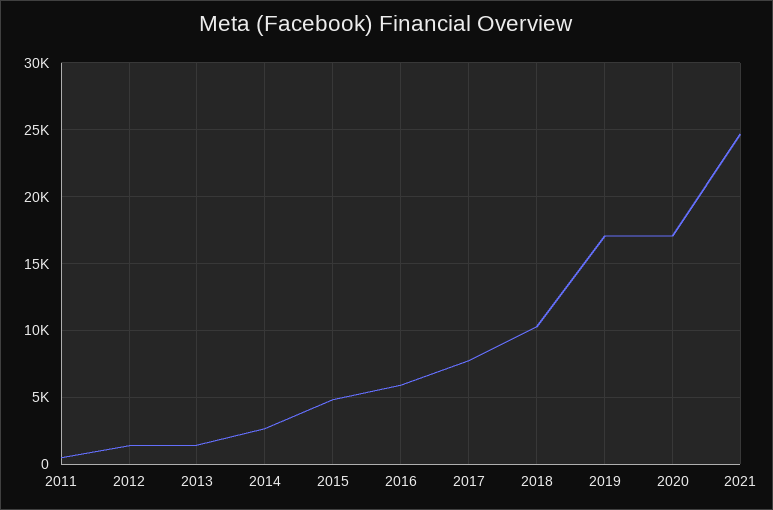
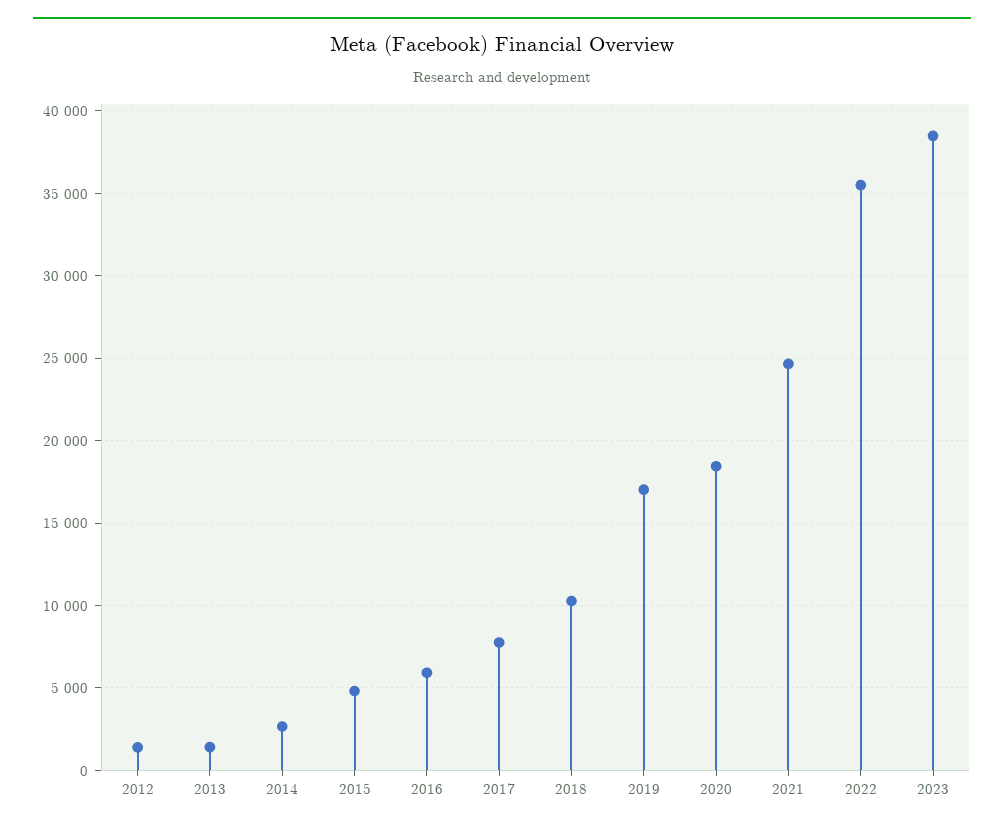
2011: 500 -> none
2020: 17000 -> 18500
2022: none -> 35500
2023: none -> 38500

